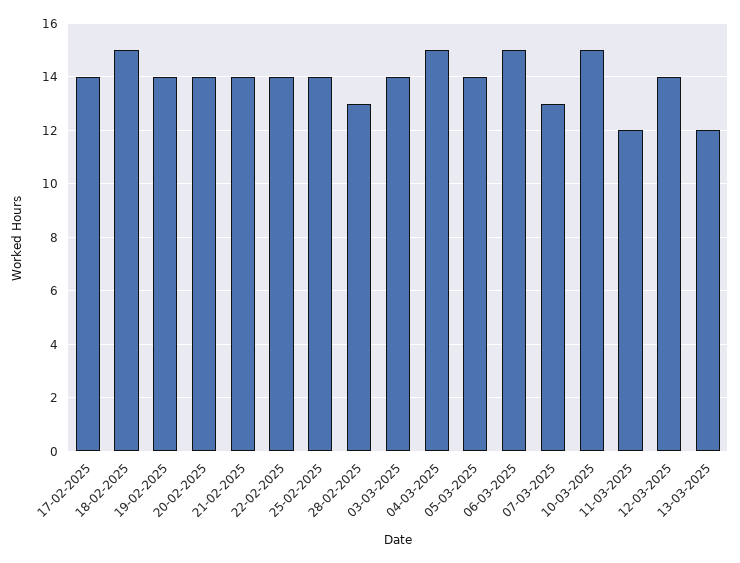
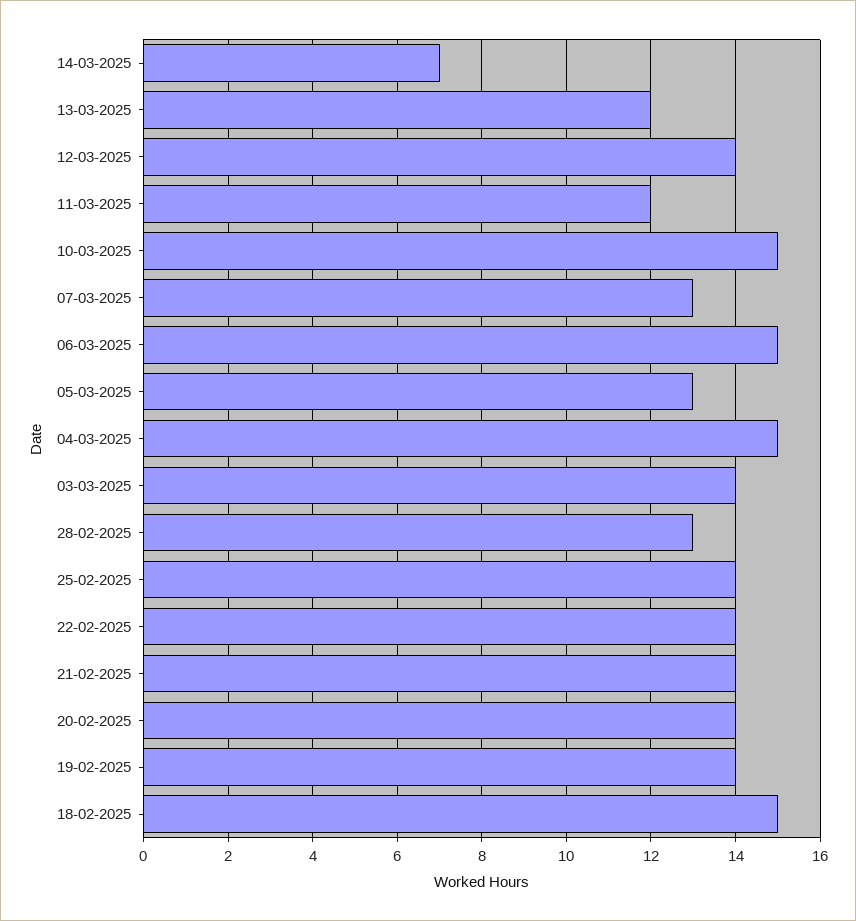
17-02-2025: 14 -> none
05-03-2025: 14 -> 13
14-03-2025: none -> 7

